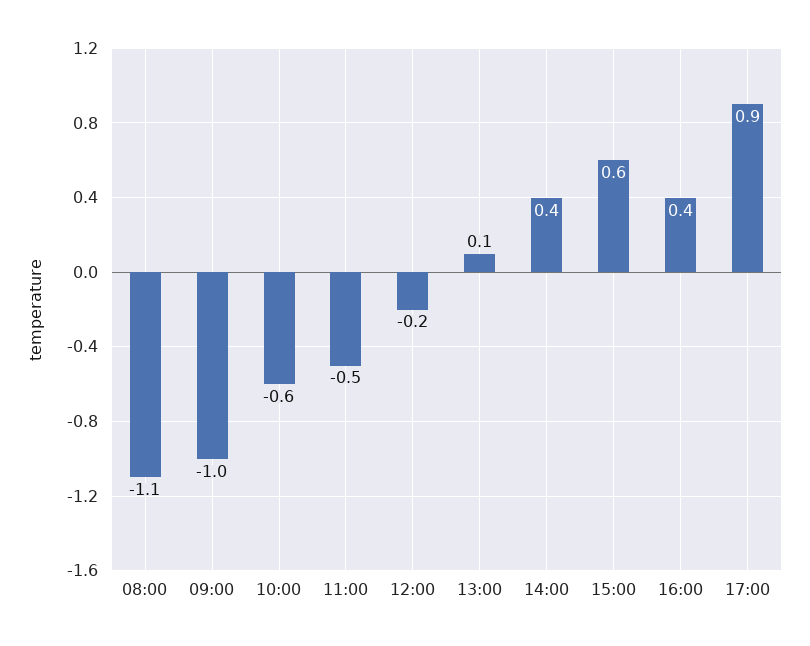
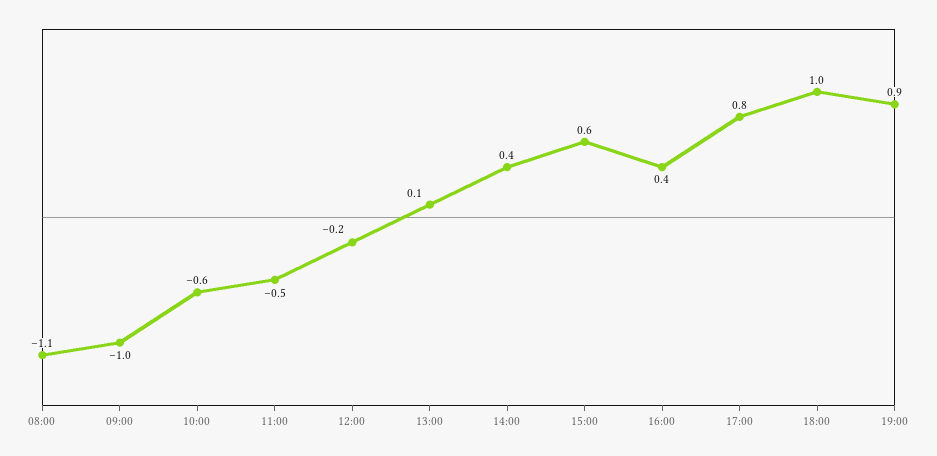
17:00: 0.9 -> 0.8
18:00: none -> 1
19:00: none -> 0.9

